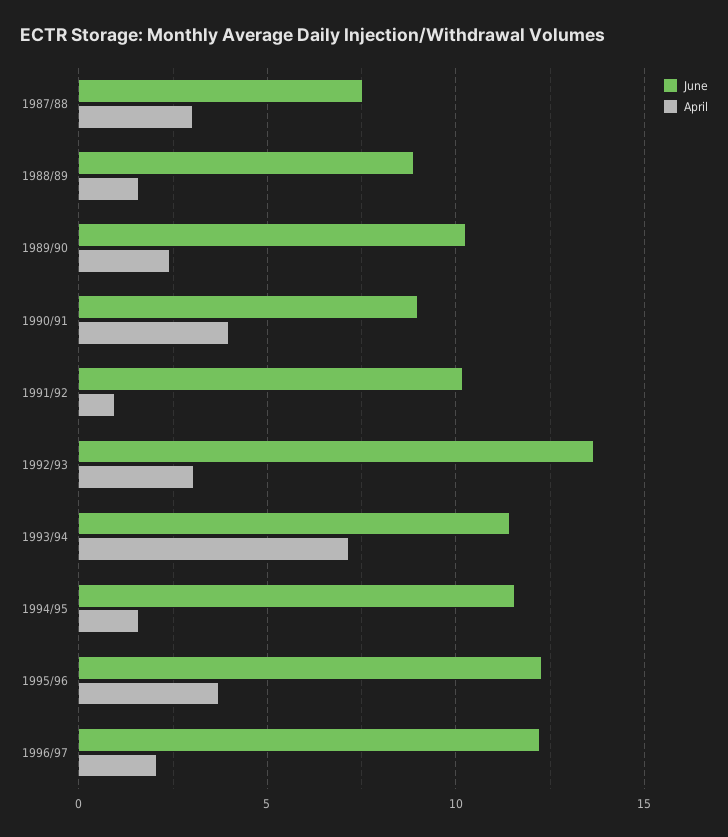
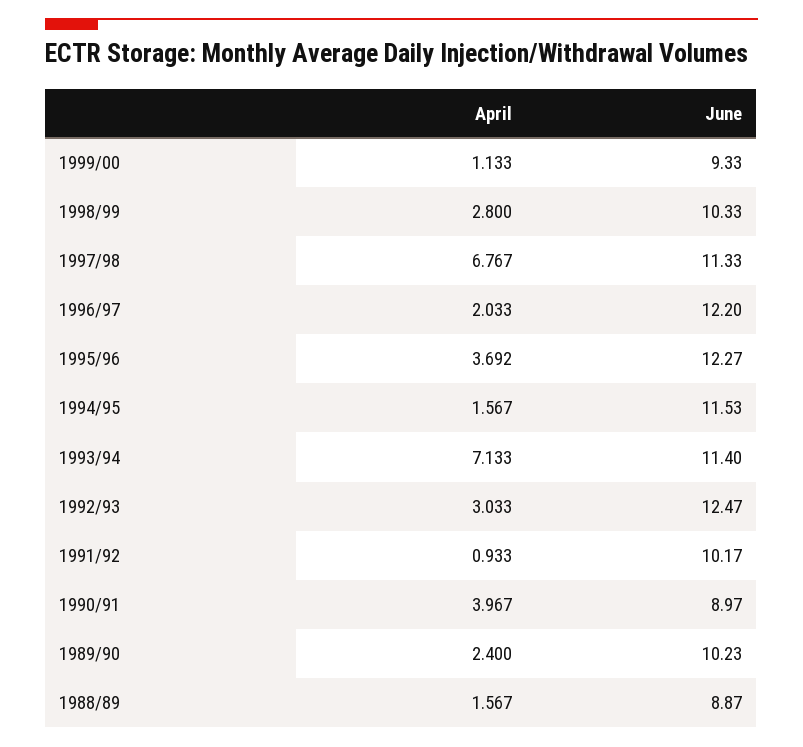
June, 1987/88: 7.5 -> none
April, 1987/88: 3 -> none
June, 1992/93: 13.5 -> 12.47
April, 1999/00: none -> 1.133
June, 1999/00: none -> 9.33
April, 1998/99: none -> 2.8
June, 1998/99: none -> 10.33
April, 1997/98: none -> 6.767
June, 1997/98: none -> 11.33

